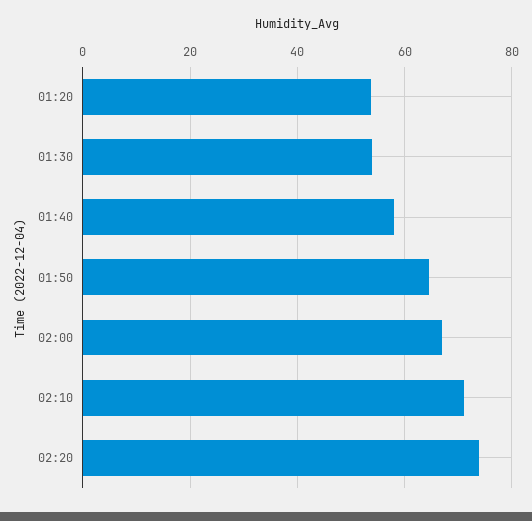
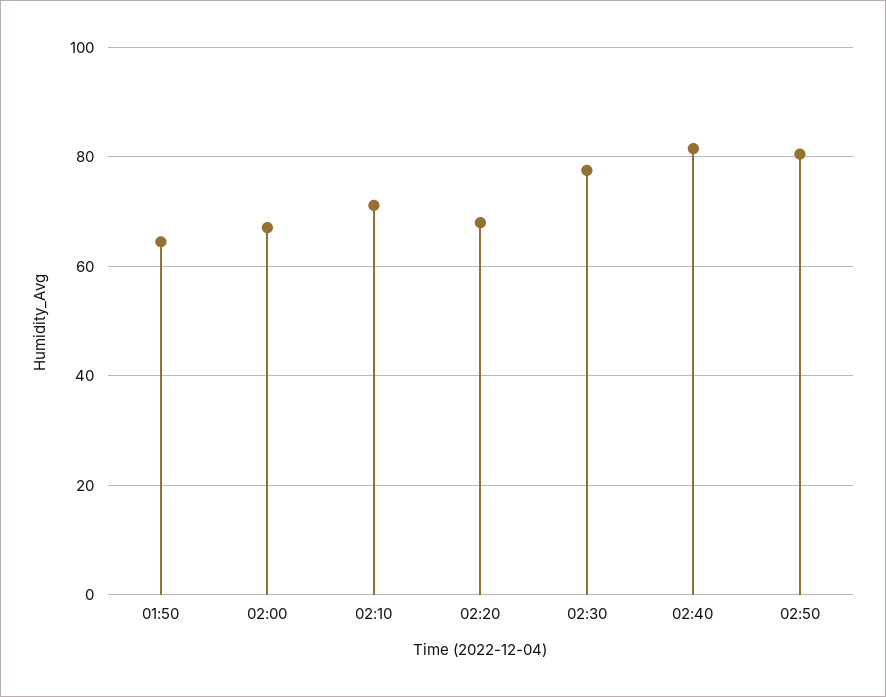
01:20: 54 -> none
01:30: 54 -> none
01:40: 58 -> none
02:20: 74 -> 68
02:30: none -> 78
02:40: none -> 82
02:50: none -> 80

